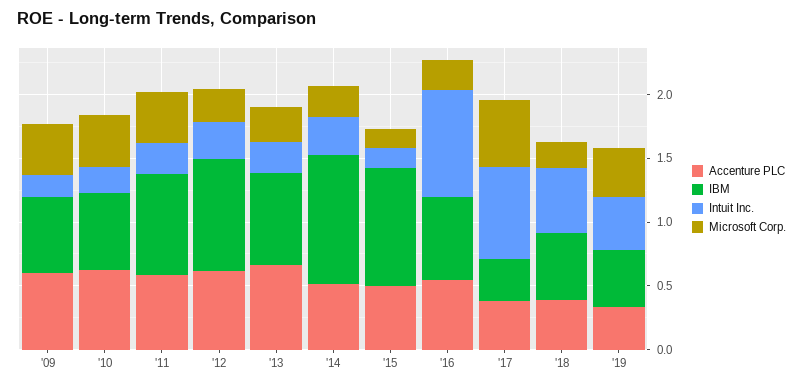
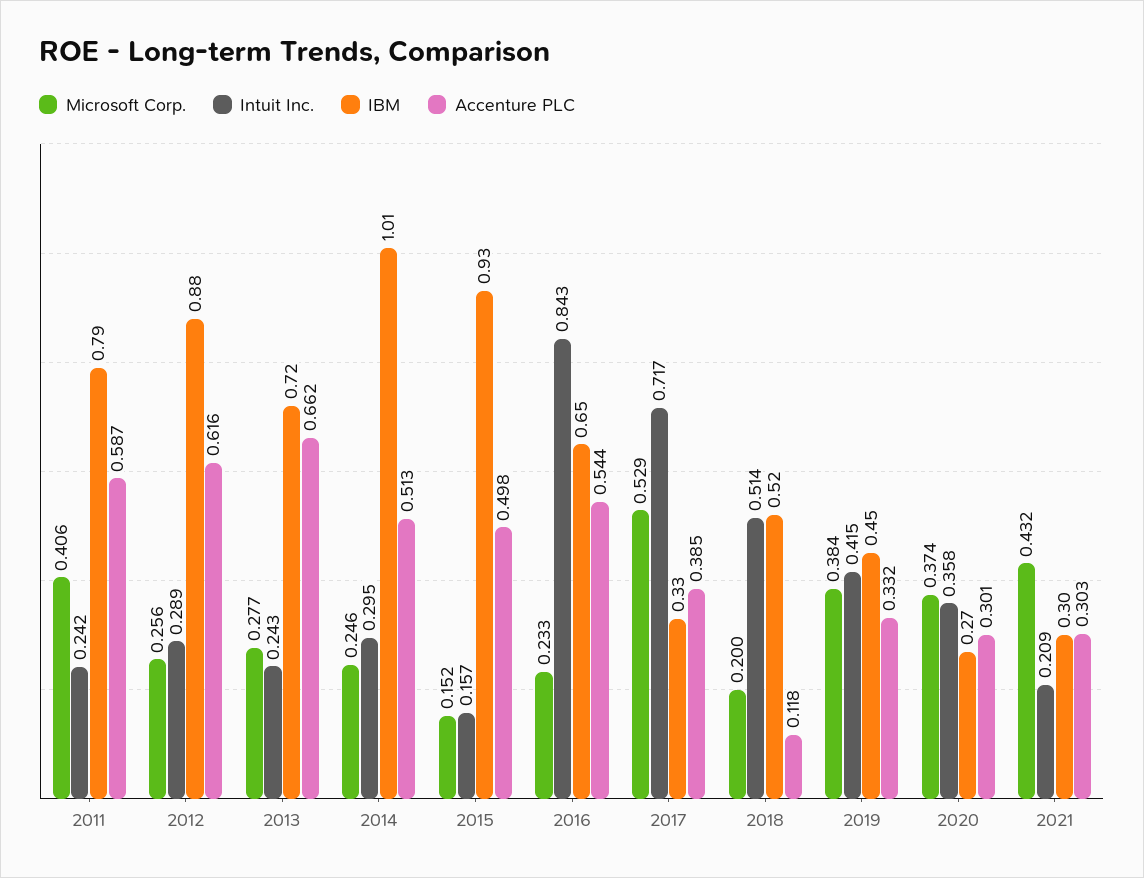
Accenture PLC, '09: 0.6 -> none
IBM, '09: 0.6 -> none
Intuit Inc., '09: 0.2 -> none
Microsoft Corp., '09: 0.4 -> none
Accenture PLC, '10: 0.6 -> none
IBM, '10: 0.6 -> none
Intuit Inc., '10: 0.2 -> none
Microsoft Corp., '10: 0.4 -> none
Accenture PLC, '18: 0.4 -> 0.118
Microsoft Corp., 2020: none -> 0.374
Intuit Inc., 2020: none -> 0.358
IBM, 2020: none -> 0.27
Accenture PLC, 2020: none -> 0.301
Microsoft Corp., 2021: none -> 0.432
Intuit Inc., 2021: none -> 0.209
IBM, 2021: none -> 0.3
Accenture PLC, 2021: none -> 0.303

